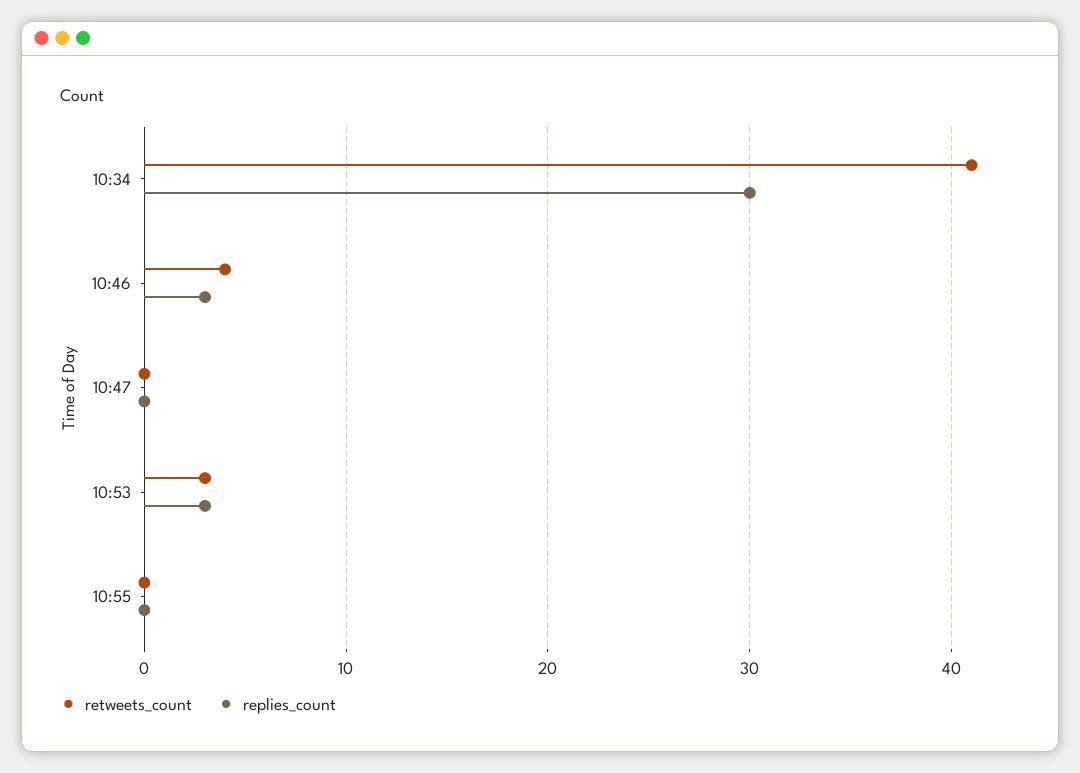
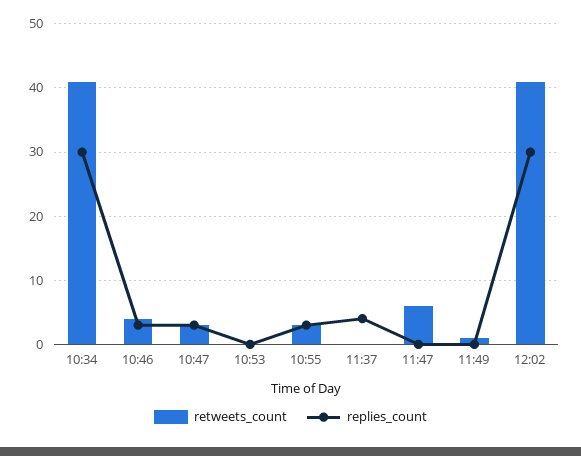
retweets_count, 10:47: 0 -> 3
replies_count, 10:47: 0 -> 3
retweets_count, 10:53: 3 -> 0
replies_count, 10:53: 3 -> 0
retweets_count, 10:55: 0 -> 3
replies_count, 10:55: 0 -> 3
retweets_count, 11:37: none -> 0
replies_count, 11:37: none -> 4
retweets_count, 11:47: none -> 6
replies_count, 11:47: none -> 0
retweets_count, 11:49: none -> 1
replies_count, 11:49: none -> 0
retweets_count, 12:02: none -> 41
replies_count, 12:02: none -> 30

